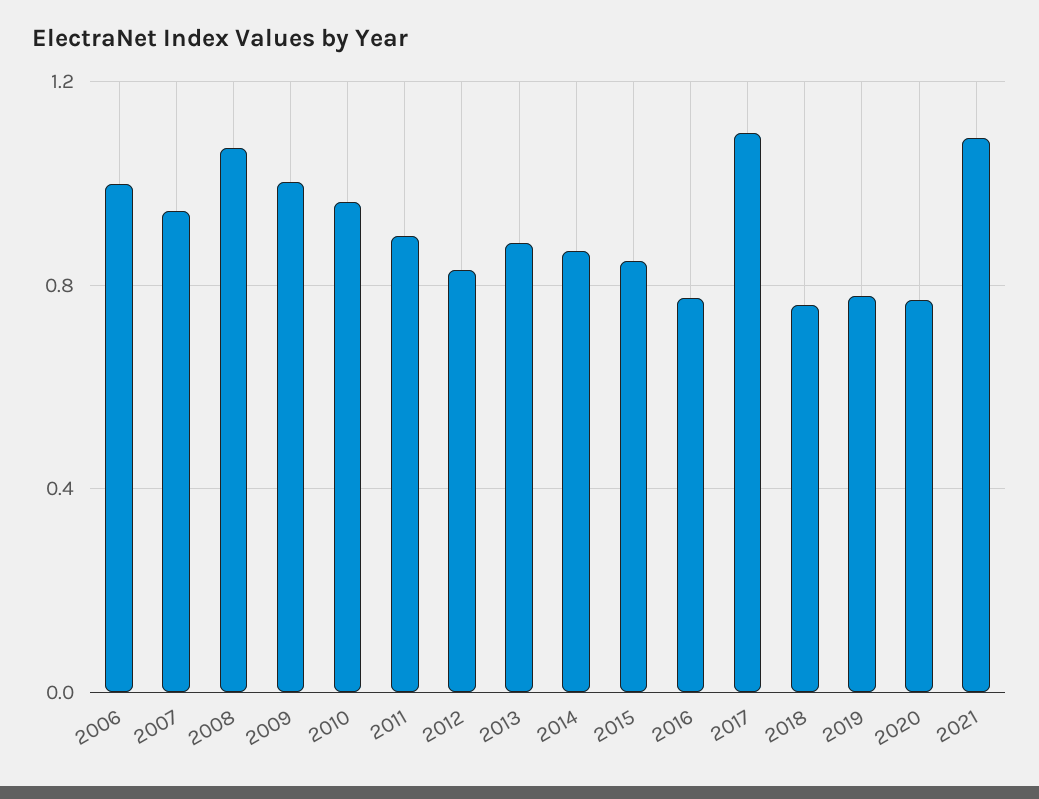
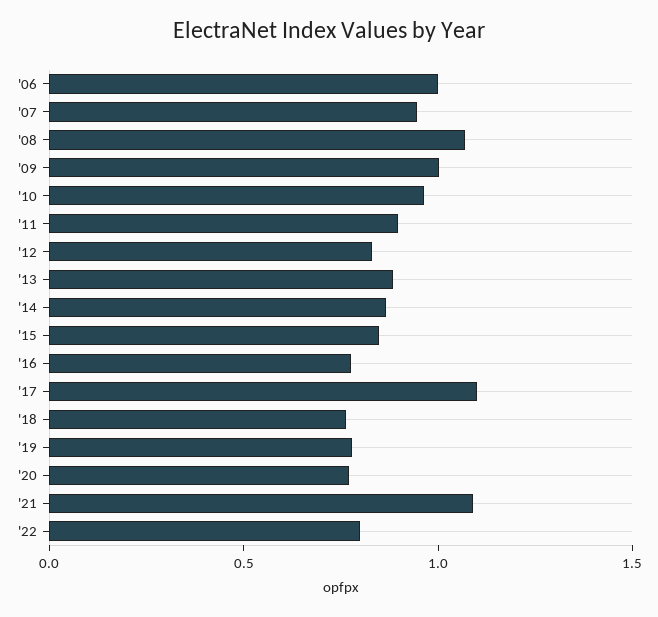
'22: none -> 0.8

